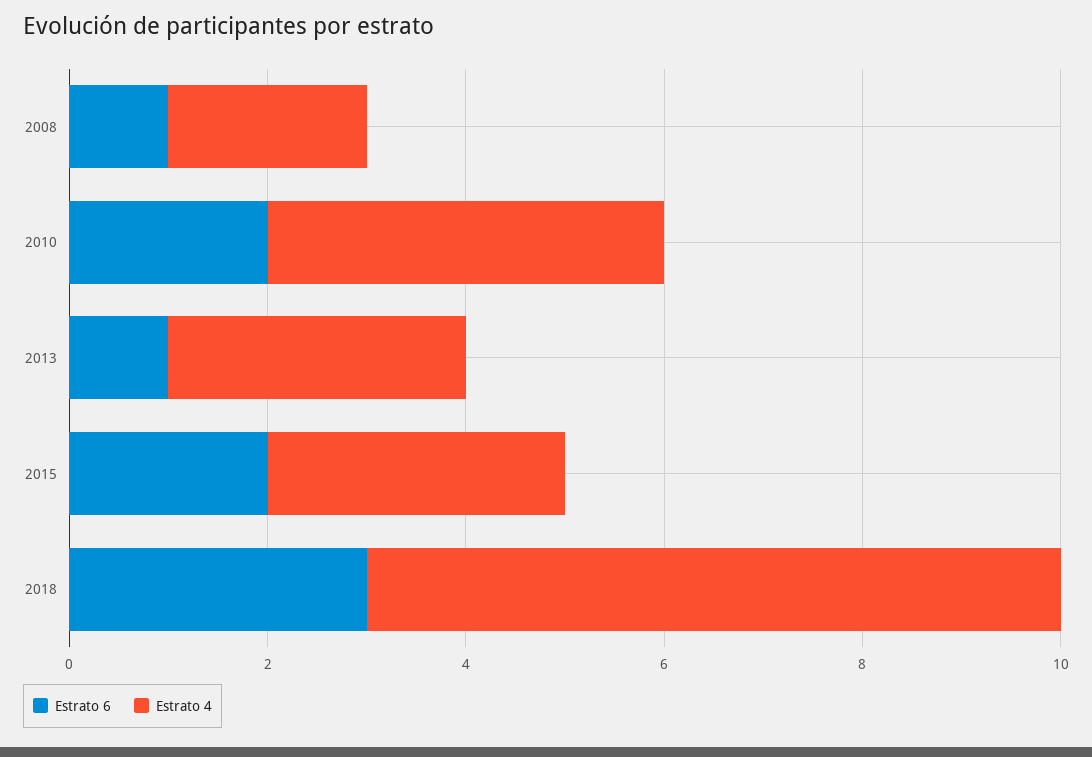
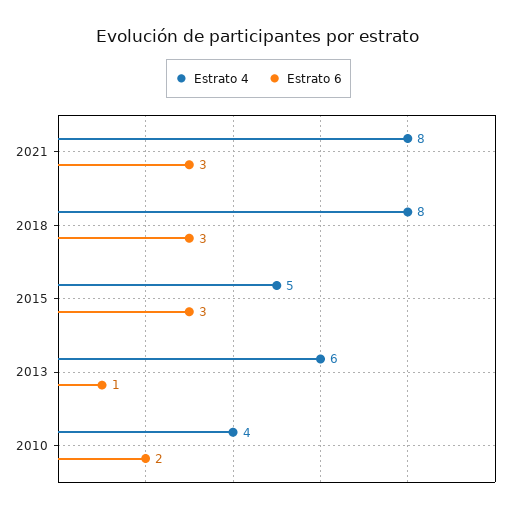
Estrato 6, 2008: 1 -> none
Estrato 4, 2008: 2 -> none
Estrato 4, 2013: 3 -> 6
Estrato 6, 2015: 2 -> 3
Estrato 4, 2015: 3 -> 5
Estrato 4, 2018: 7 -> 8
Estrato 4, 2021: none -> 8
Estrato 6, 2021: none -> 3

